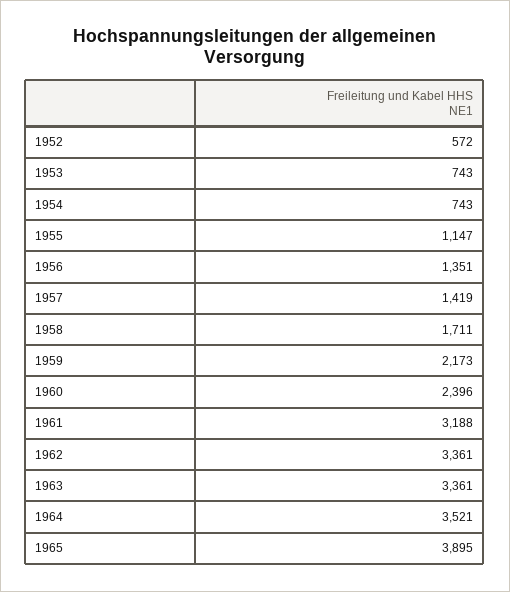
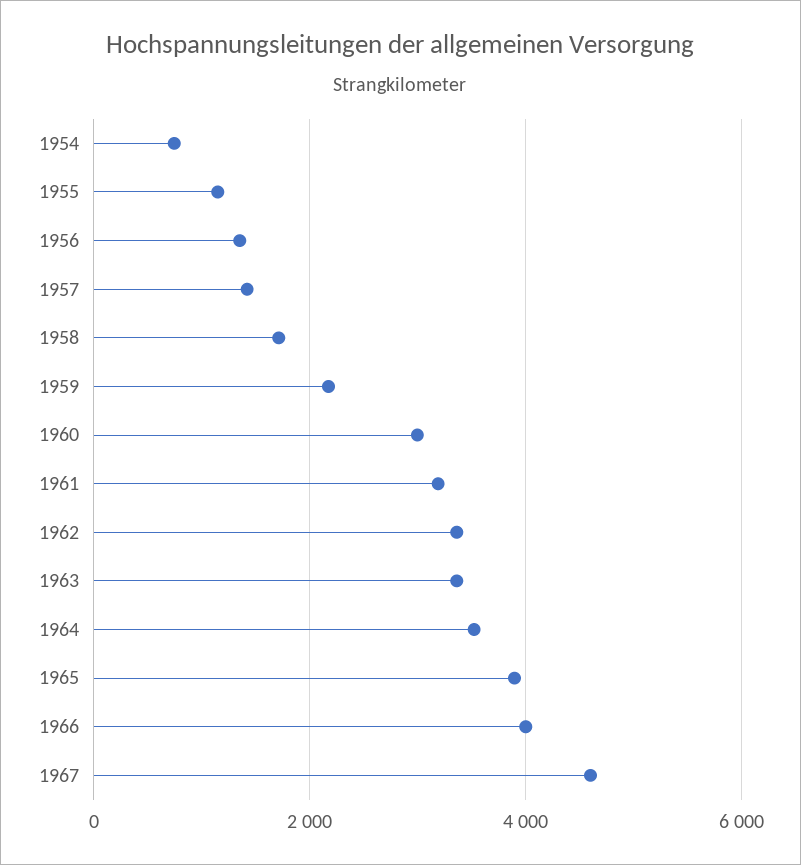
1952: 572 -> none
1953: 743 -> none
1960: 2396 -> 3000
1966: none -> 4000
1967: none -> 4600

